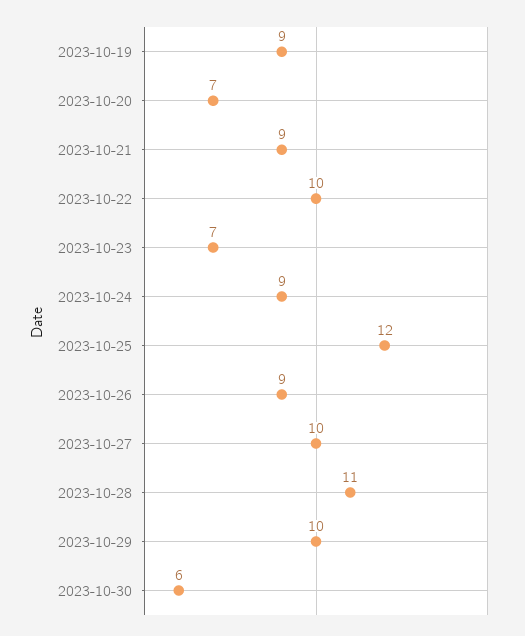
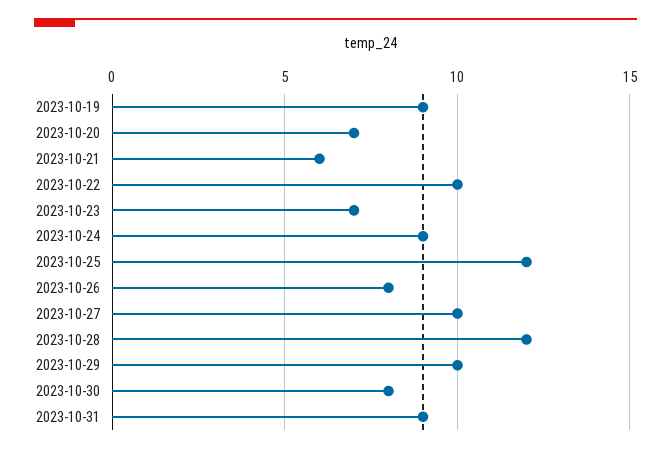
2023-10-21: 9 -> 6
2023-10-26: 9 -> 8
2023-10-28: 11 -> 12
2023-10-30: 6 -> 8
2023-10-31: none -> 9

